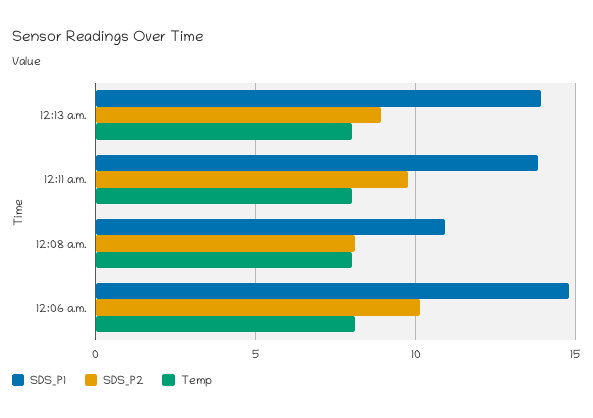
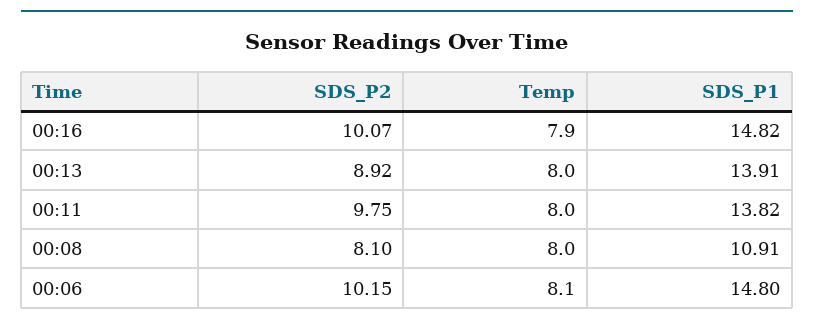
SDS_P2, 00:16: none -> 10.07
Temp, 00:16: none -> 7.9
SDS_P1, 00:16: none -> 14.82

